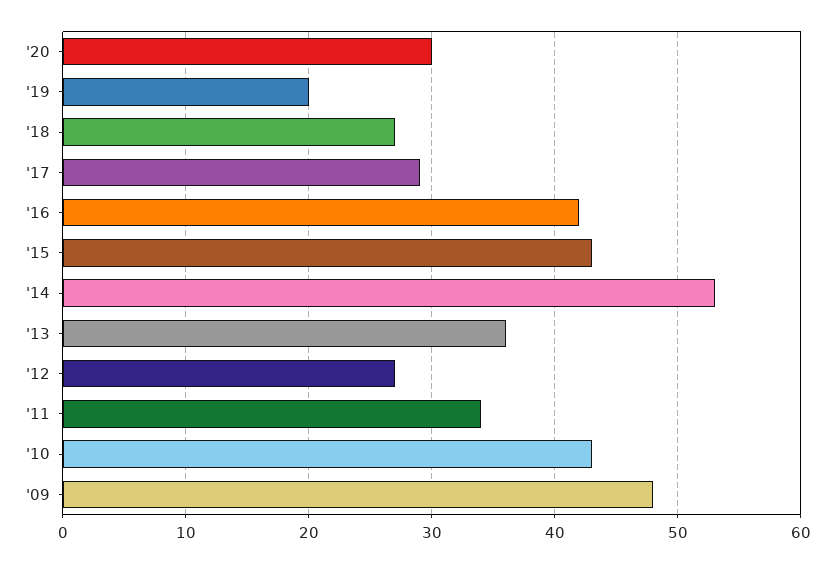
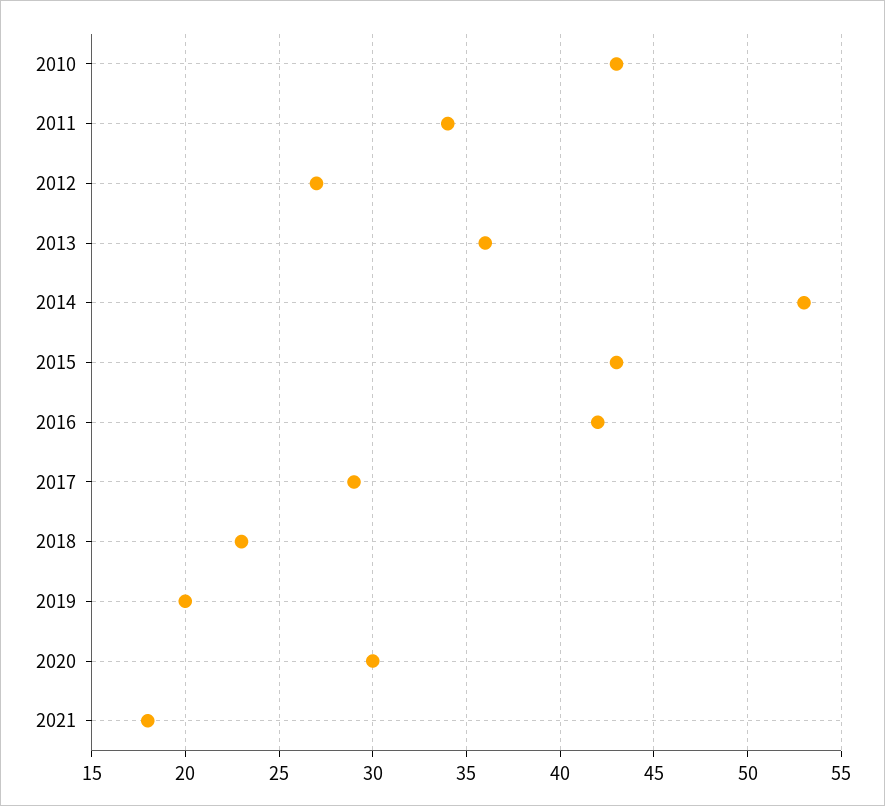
'18: 27 -> 23
'09: 48 -> none
2021: none -> 18

